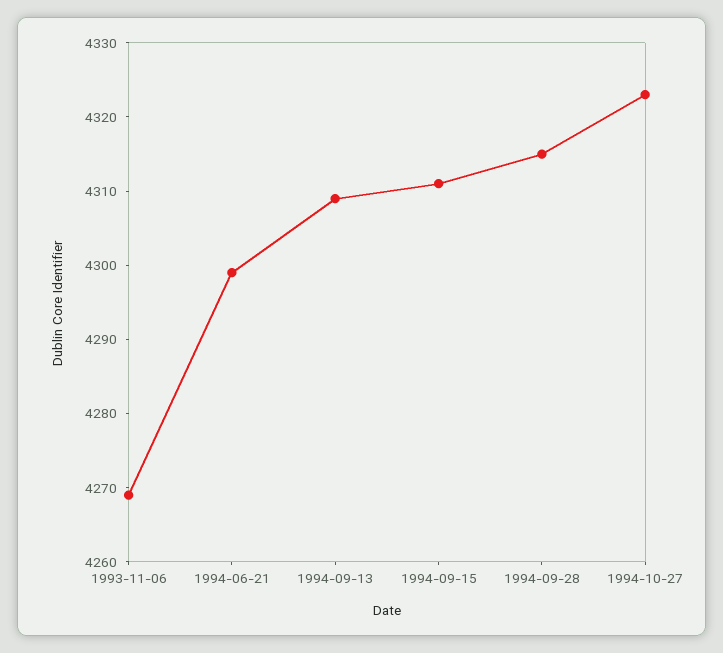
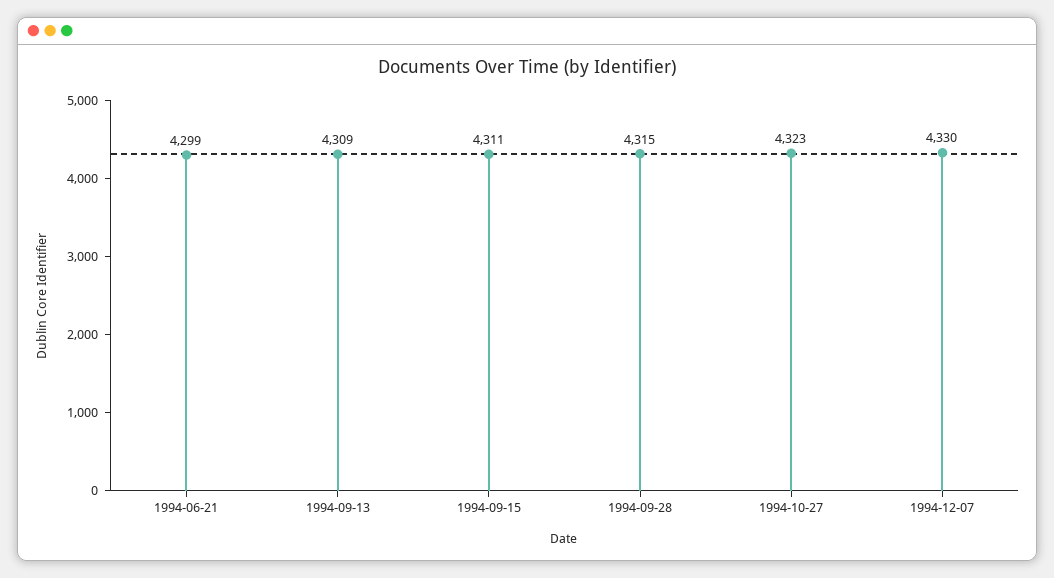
1993-11-06: 4270 -> none
1994-12-07: none -> 4330

